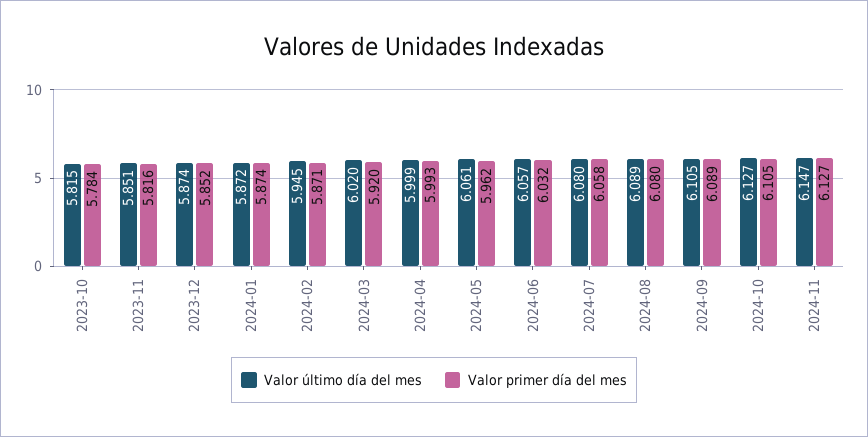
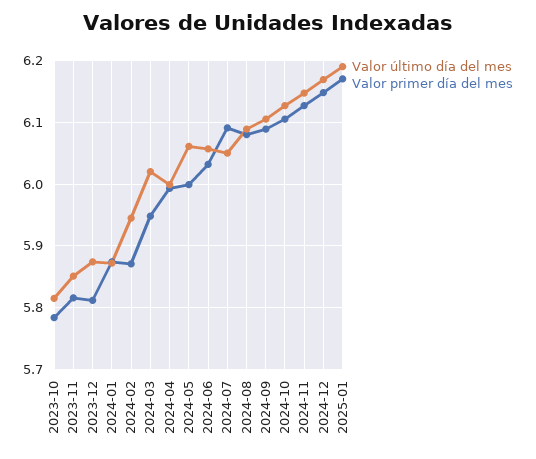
Valor primer día del mes, 2023-12: 5.852 -> 5.81
Valor primer día del mes, 2024-03: 5.92 -> 5.95
Valor primer día del mes, 2024-05: 5.962 -> 6
Valor último día del mes, 2024-07: 6.08 -> 6.05
Valor primer día del mes, 2024-07: 6.058 -> 6.09
Valor último día del mes, 2024-12: none -> 6.17
Valor primer día del mes, 2024-12: none -> 6.15
Valor último día del mes, 2025-01: none -> 6.19
Valor primer día del mes, 2025-01: none -> 6.17

